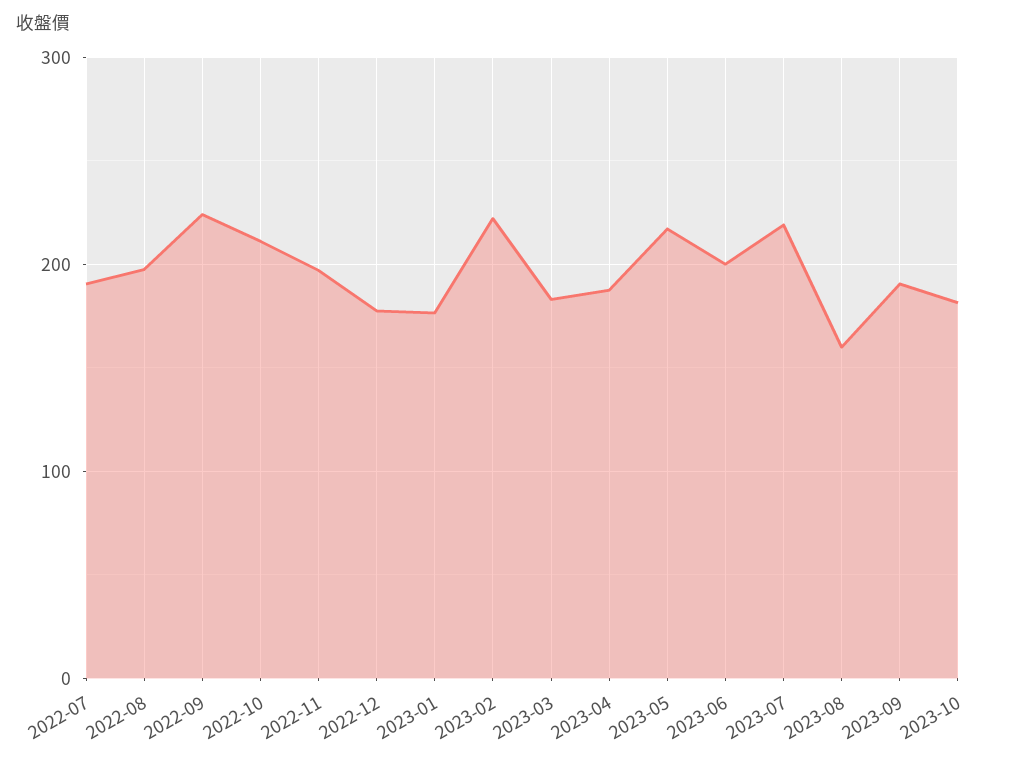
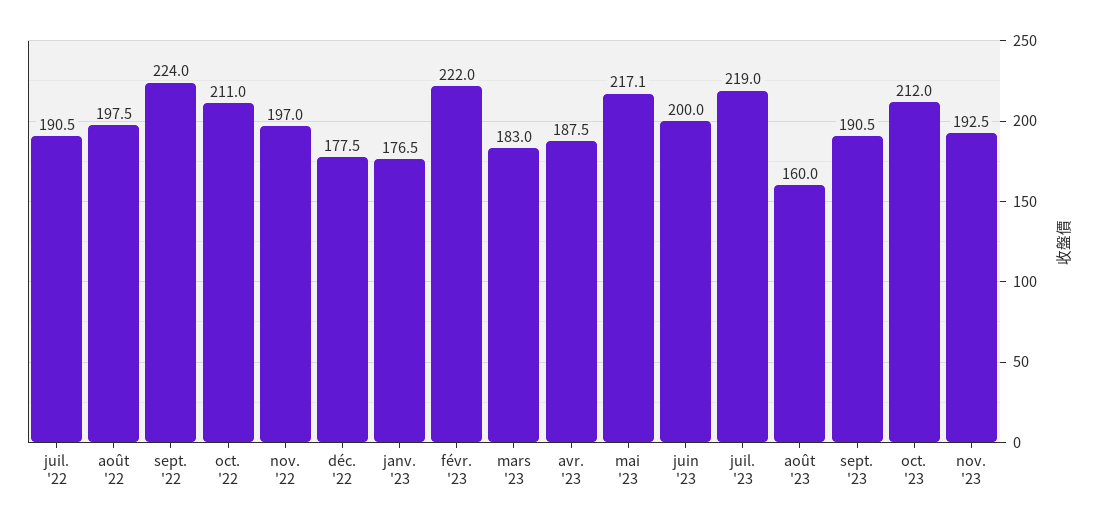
2023-10: 180 -> 212
nov. '23: none -> 192.5

